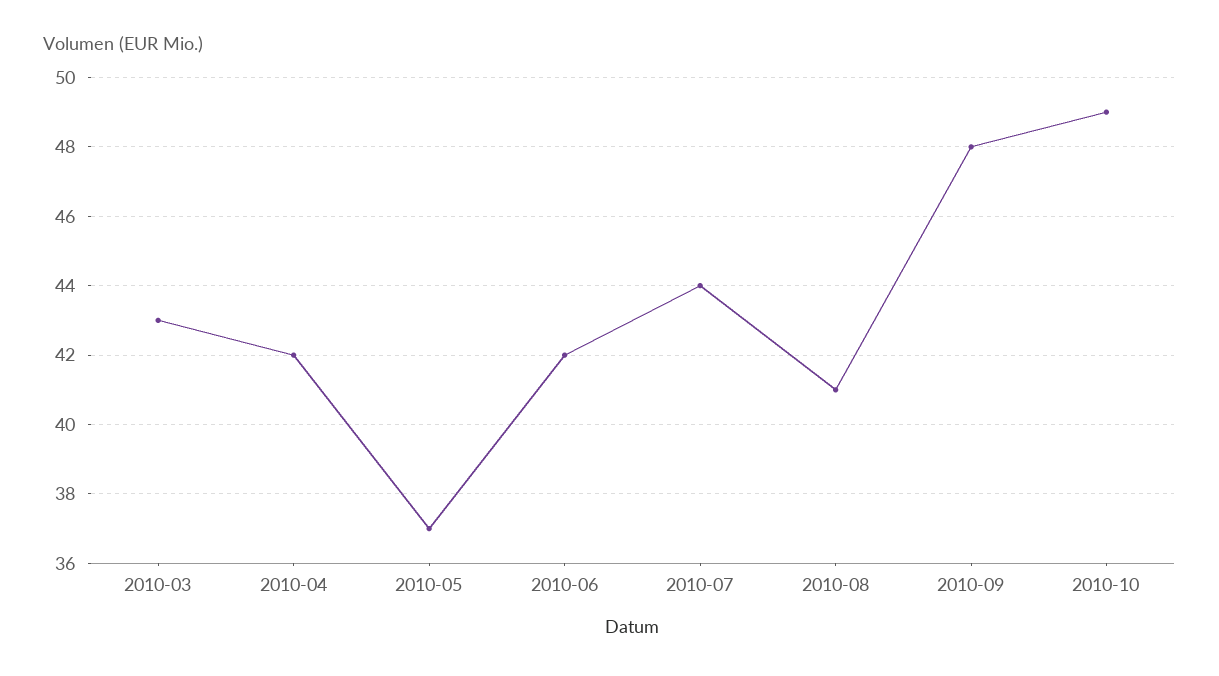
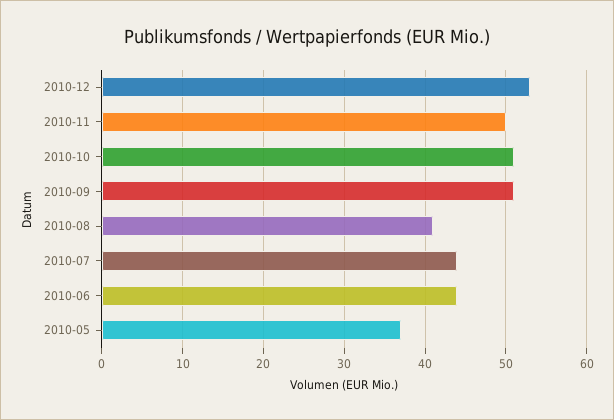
2010-03: 43 -> none
2010-04: 42 -> none
2010-06: 42 -> 44
2010-09: 48 -> 51
2010-10: 49 -> 51
2010-12: none -> 53
2010-11: none -> 50

